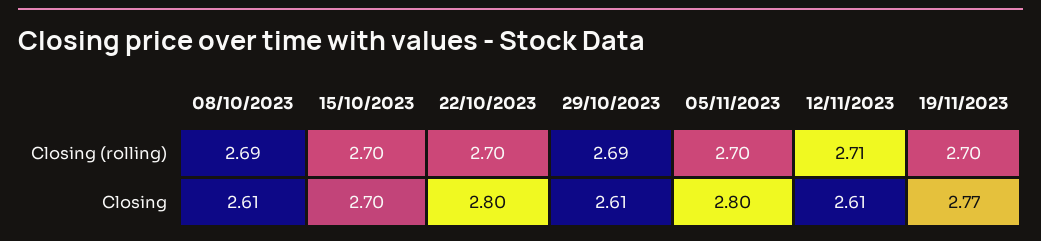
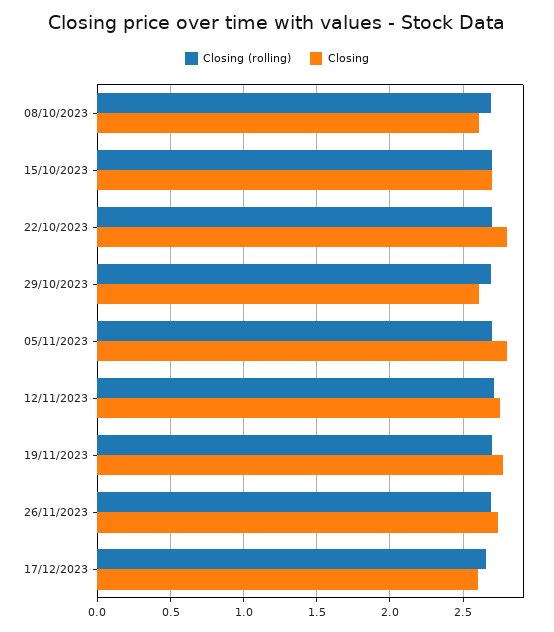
Closing, 12/11/2023: 2.61 -> 2.75
Closing (rolling), 26/11/2023: none -> 2.7
Closing, 26/11/2023: none -> 2.75
Closing (rolling), 17/12/2023: none -> 2.65
Closing, 17/12/2023: none -> 2.6

